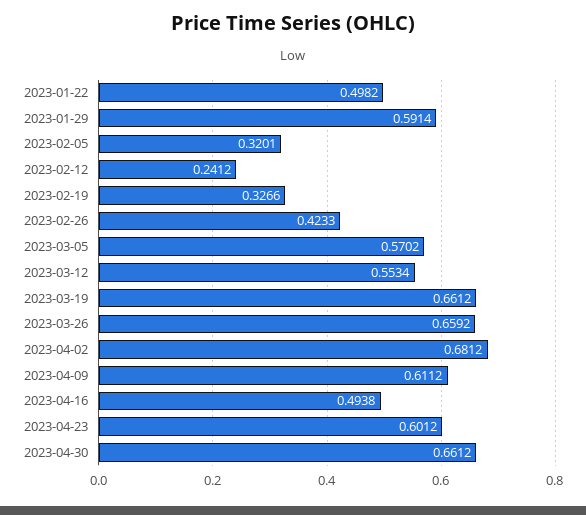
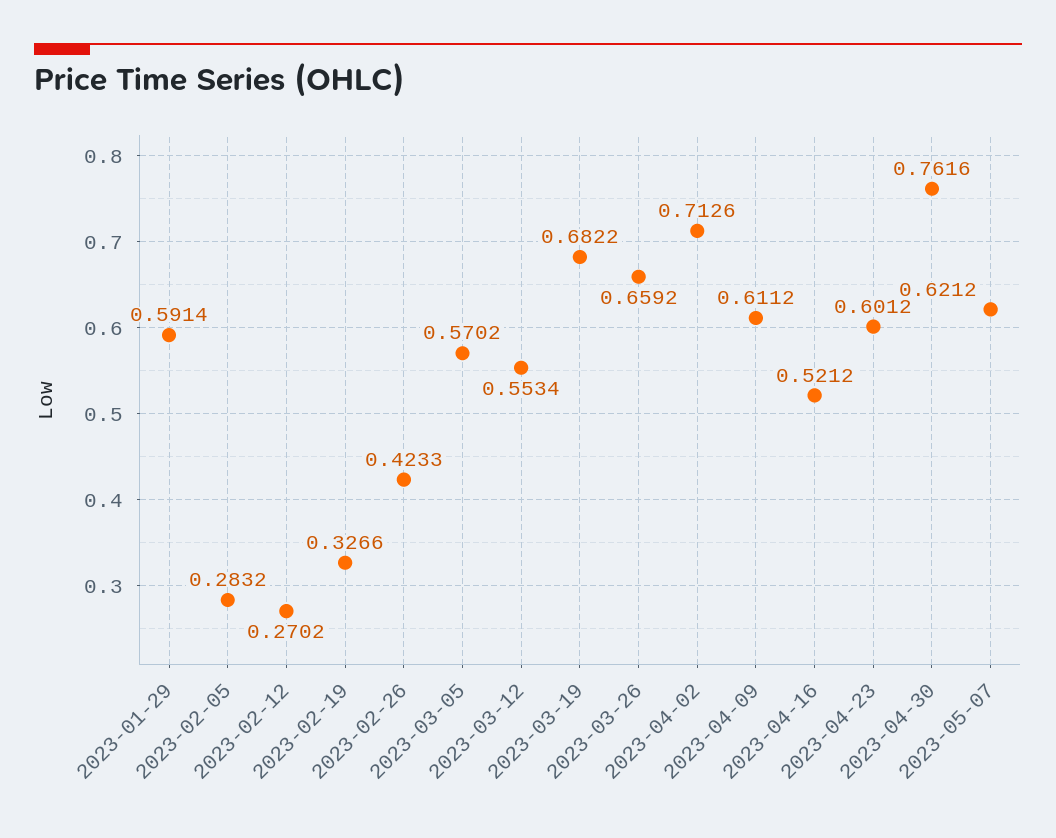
2023-01-22: 0.4982 -> none
2023-02-05: 0.3201 -> 0.2832
2023-02-12: 0.2412 -> 0.2702
2023-03-19: 0.6612 -> 0.6822
2023-04-02: 0.6812 -> 0.7126
2023-04-16: 0.4938 -> 0.5212
2023-04-30: 0.6612 -> 0.7616
2023-05-07: none -> 0.6212

